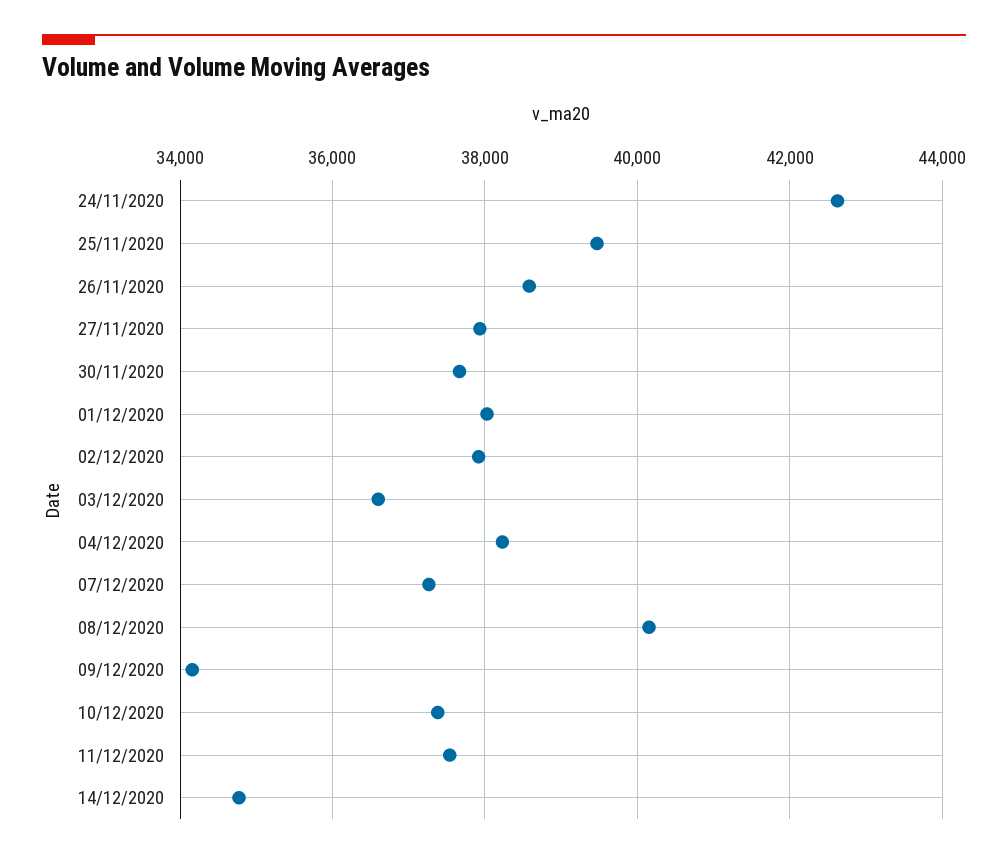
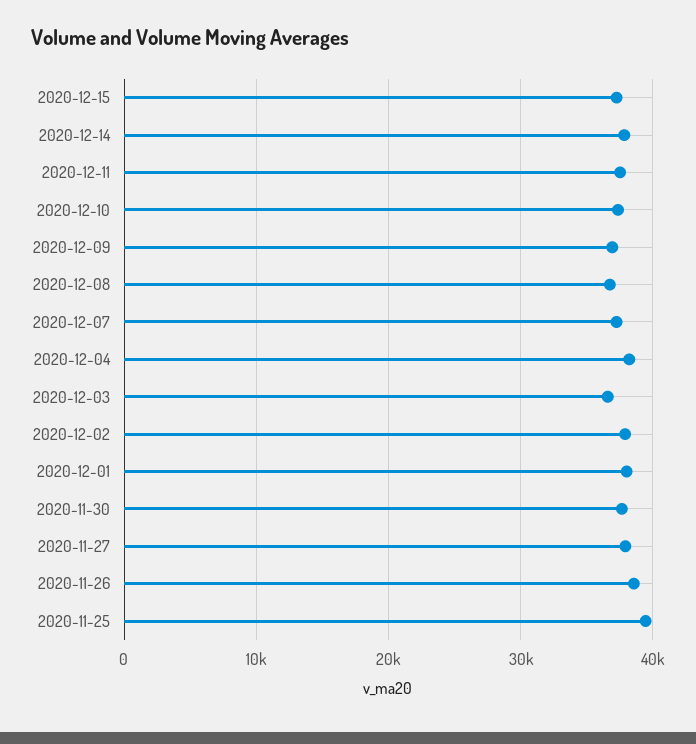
24/11/2020: 42600 -> none
08/12/2020: 40200 -> 37000
09/12/2020: 34200 -> 37000
14/12/2020: 34800 -> 38000
2020-12-15: none -> 37000

